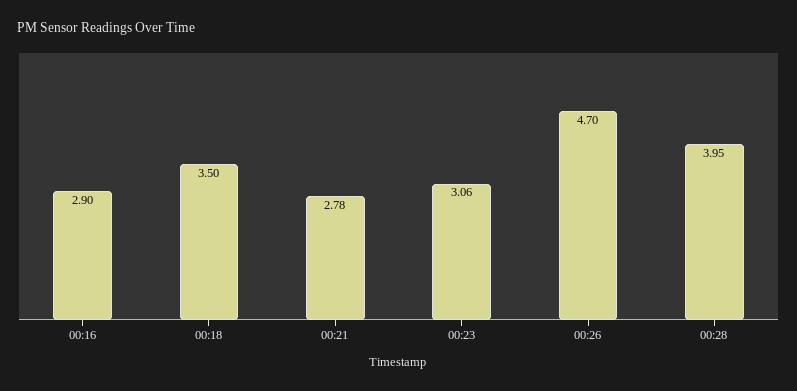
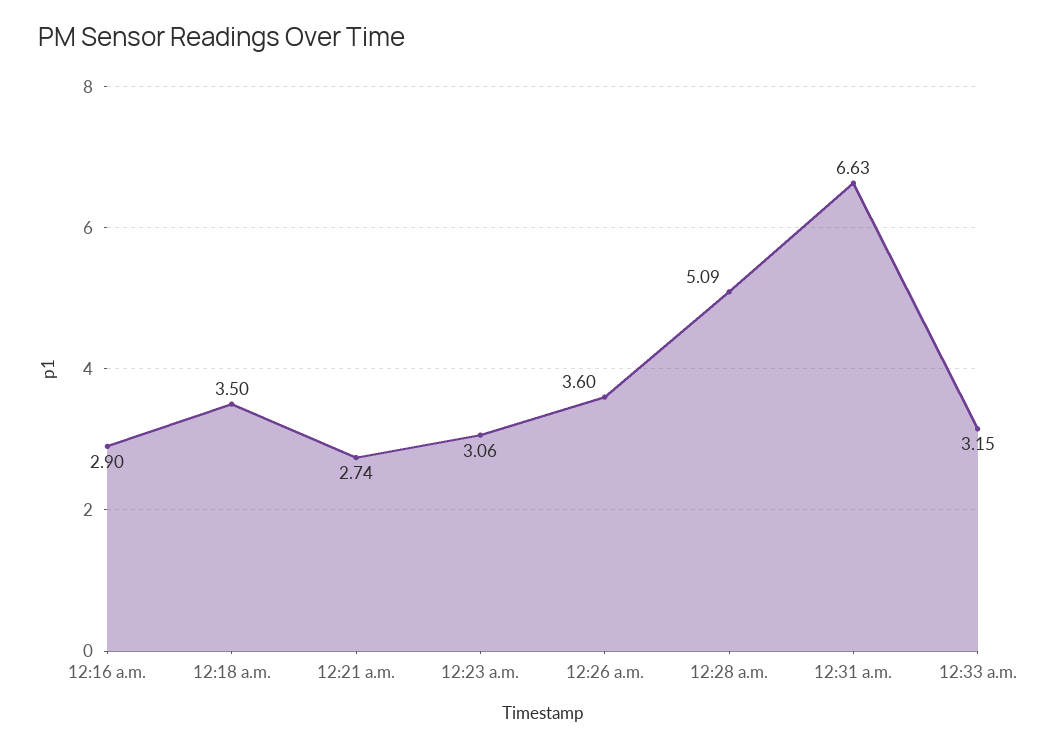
00:21: 2.78 -> 2.74
00:26: 4.7 -> 3.6
00:28: 3.95 -> 5.09
12:31 a.m.: none -> 6.63
12:33 a.m.: none -> 3.15

